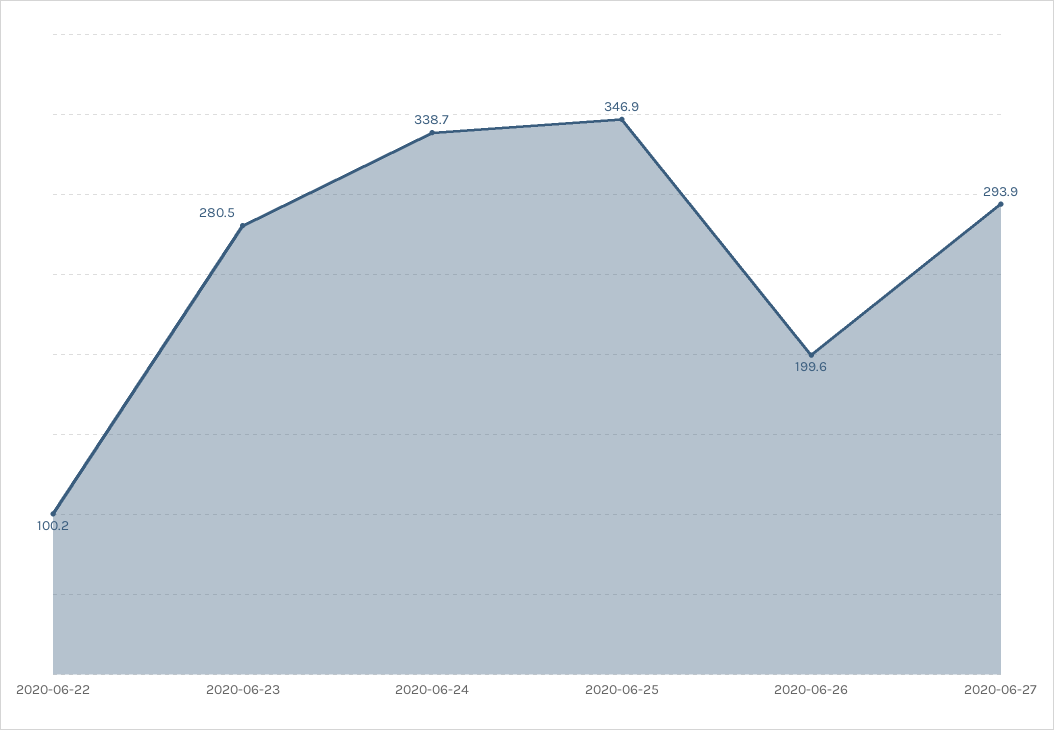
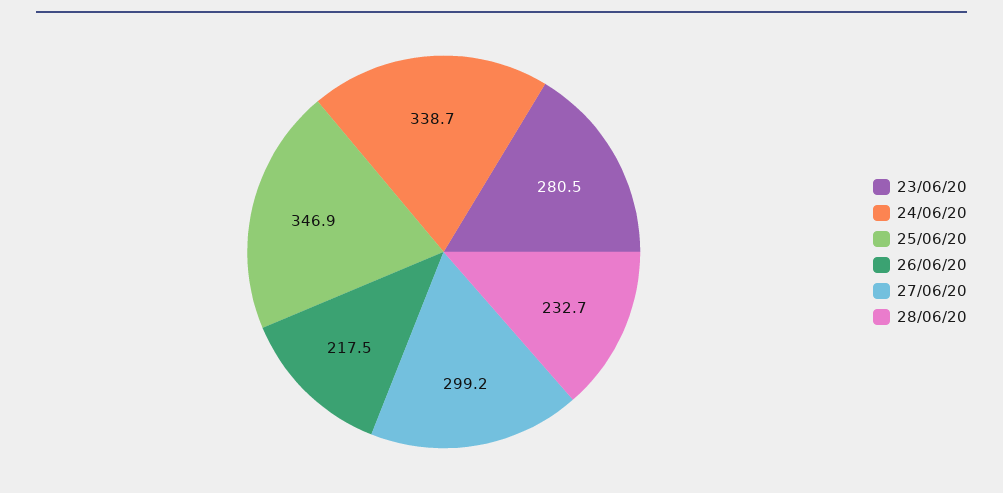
2020-06-22: 100.2 -> none
2020-06-26: 199.6 -> 217.5
2020-06-27: 293.9 -> 299.2
28/06/20: none -> 232.7

